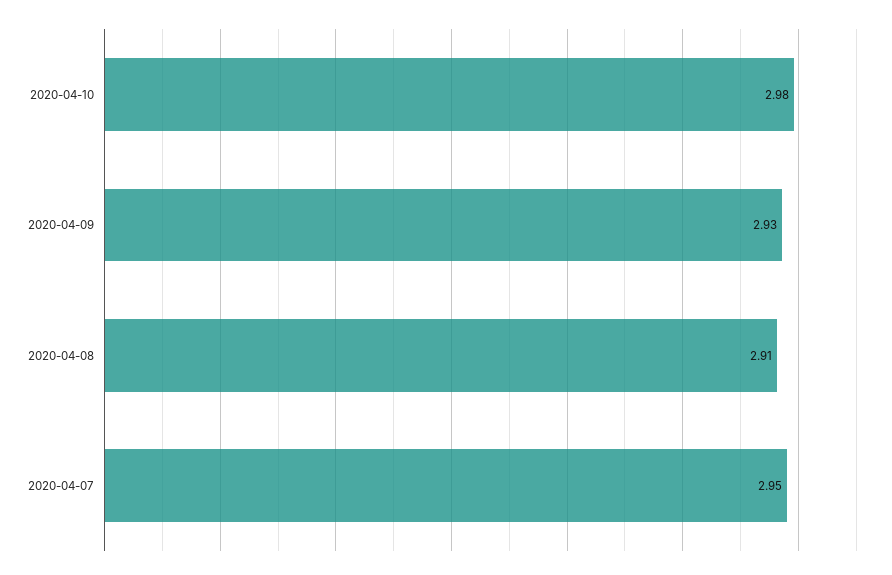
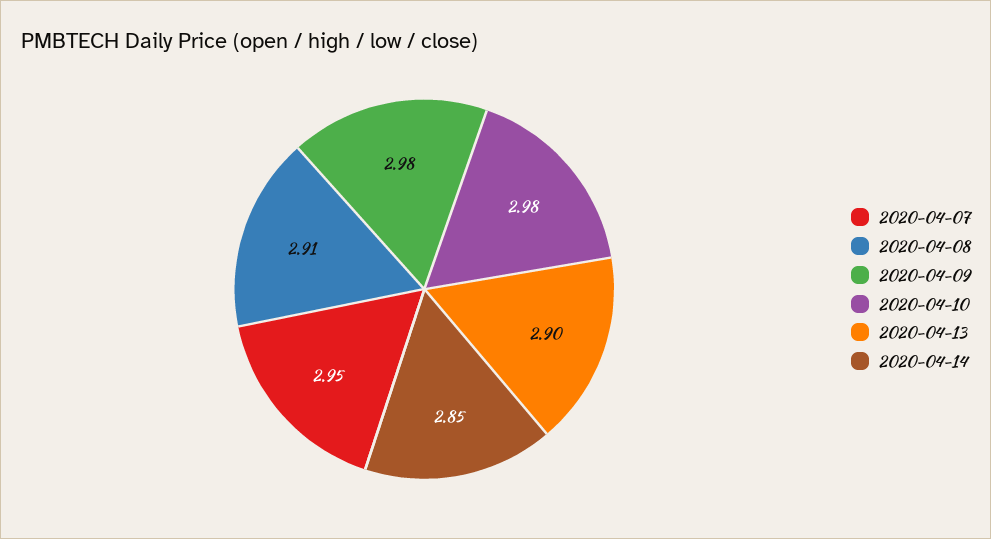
2020-04-09: 2.93 -> 2.98
2020-04-13: none -> 2.9
2020-04-14: none -> 2.85

